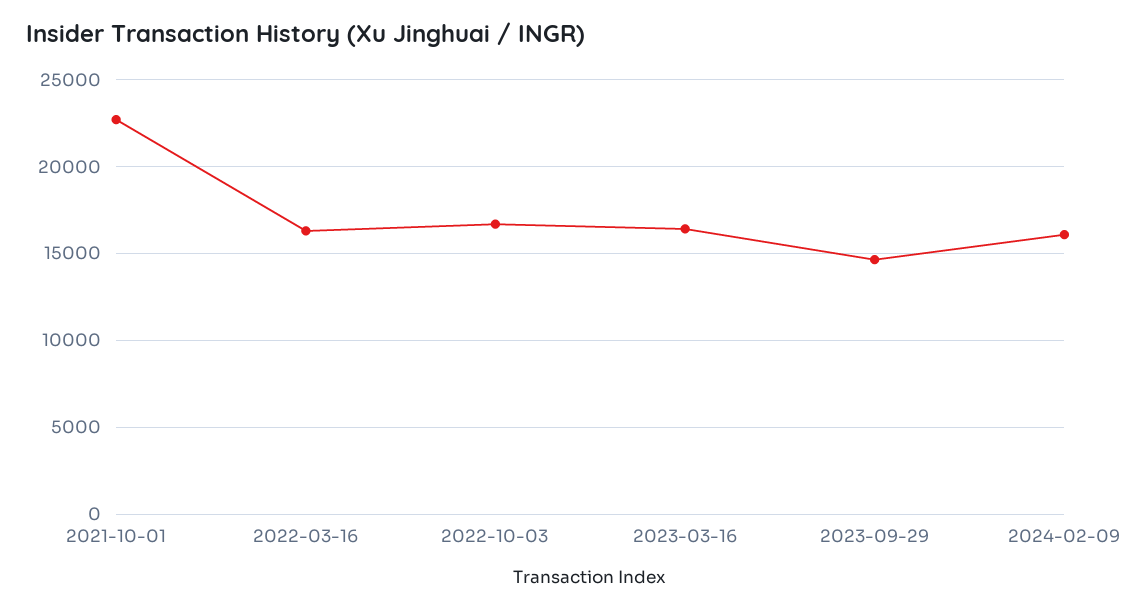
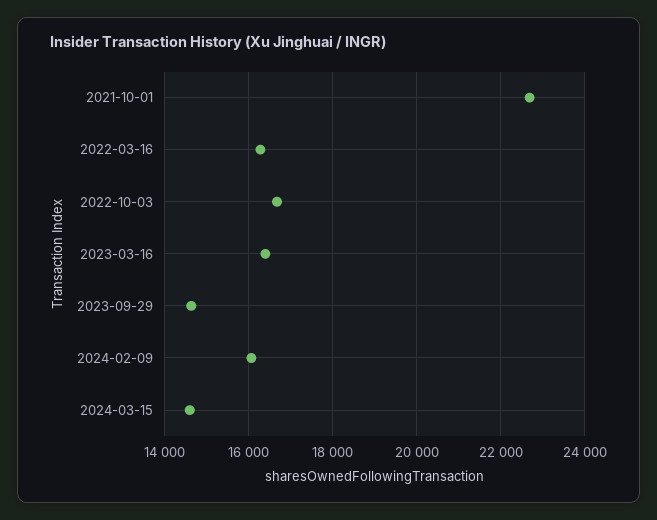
2024-03-15: none -> 14600

